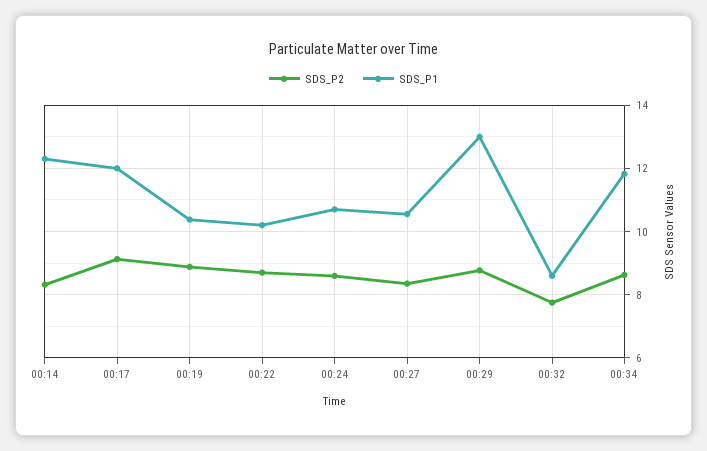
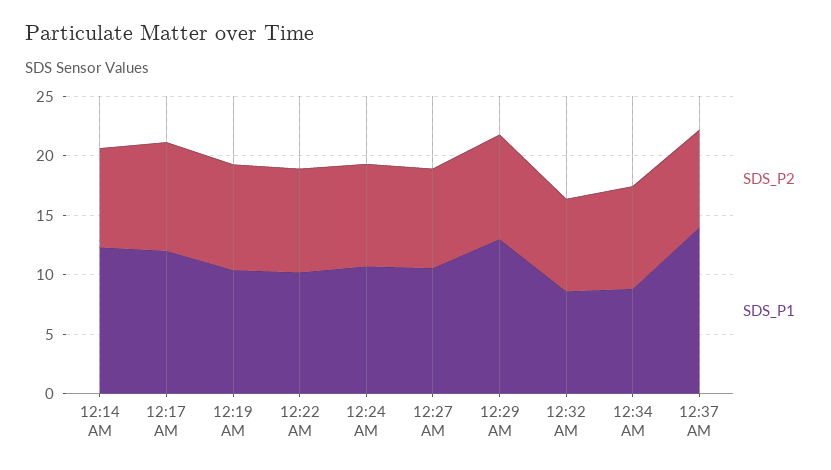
SDS_P1, 00:34: 11.8 -> 9
SDS_P2, 12:37 AM: none -> 8
SDS_P1, 12:37 AM: none -> 14

